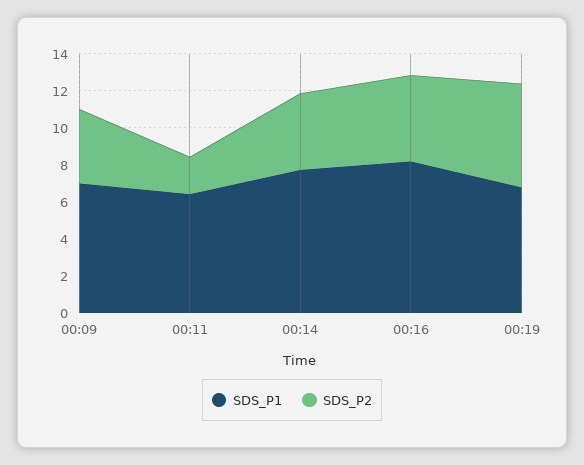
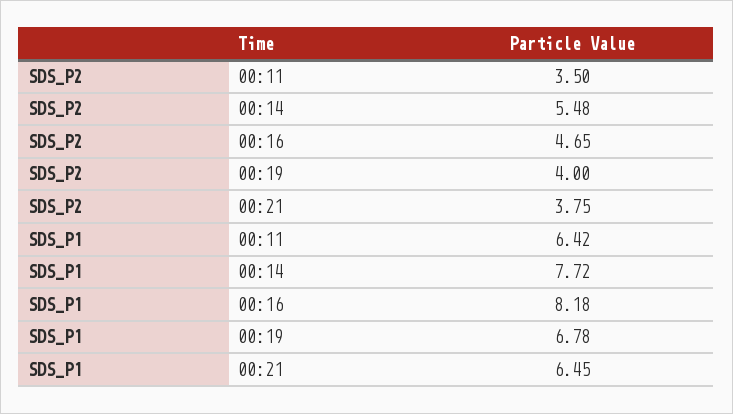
SDS_P1, 00:09: 7 -> none
SDS_P2, 00:09: 4 -> none
SDS_P2, 00:11: 2 -> 3.5
SDS_P2, 00:14: 4 -> 5.48
SDS_P2, 00:19: 5.5 -> 4
SDS_P2, 00:21: none -> 3.75
SDS_P1, 00:21: none -> 6.45

